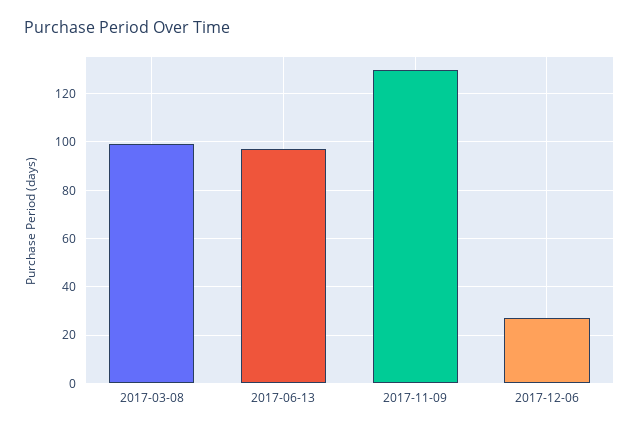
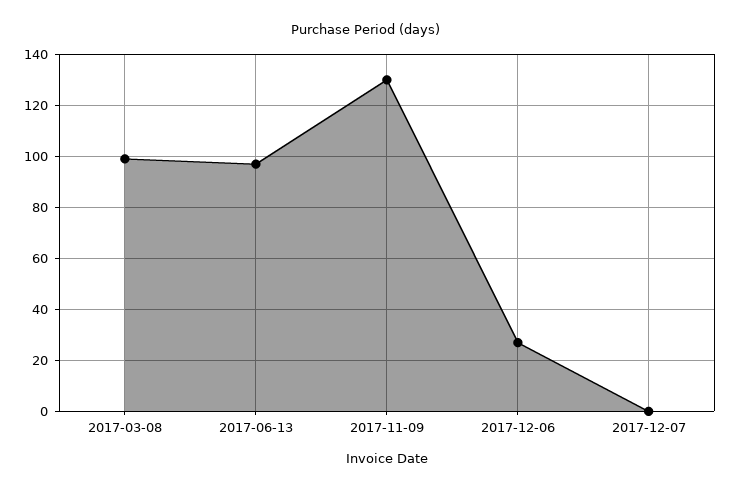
2017-12-07: none -> 0

